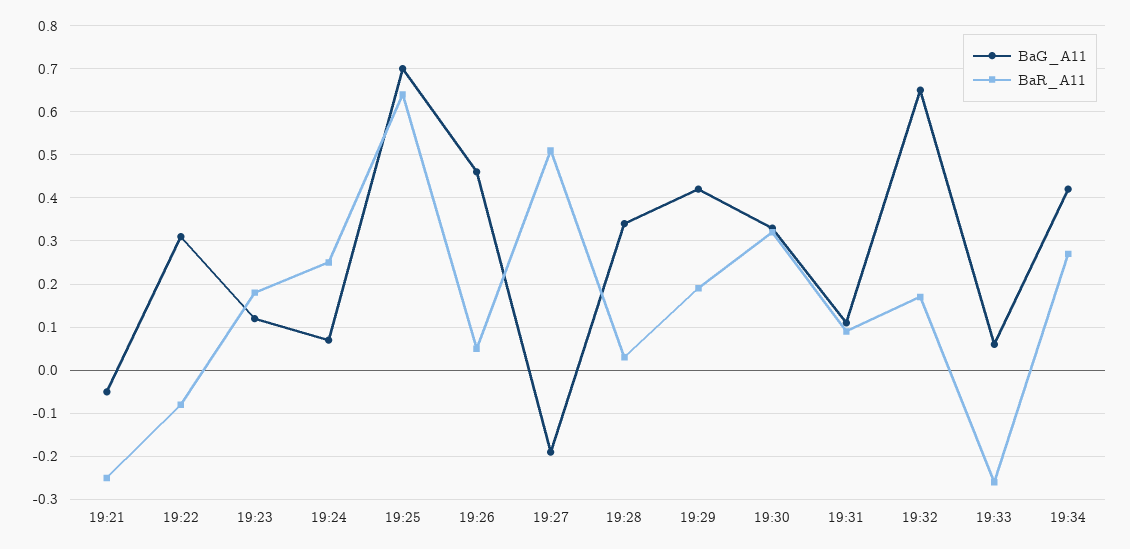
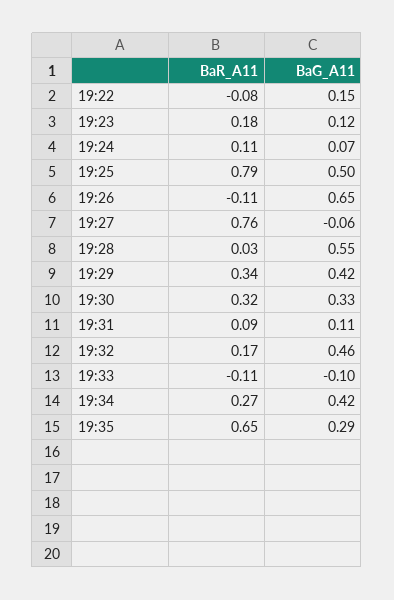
BaG_A11, 19:21: -0.05 -> none
BaR_A11, 19:21: -0.25 -> none
BaG_A11, 19:22: 0.3 -> 0.15
BaR_A11, 19:24: 0.25 -> 0.11
BaG_A11, 19:25: 0.7 -> 0.5
BaR_A11, 19:25: 0.65 -> 0.79
BaG_A11, 19:26: 0.45 -> 0.65
BaR_A11, 19:26: 0.05 -> -0.11
BaG_A11, 19:27: -0.2 -> -0.06
BaR_A11, 19:27: 0.5 -> 0.76
BaG_A11, 19:28: 0.35 -> 0.55
BaR_A11, 19:29: 0.2 -> 0.34
BaG_A11, 19:32: 0.65 -> 0.46
BaG_A11, 19:33: 0.05 -> -0.1
BaR_A11, 19:33: -0.25 -> -0.11
BaR_A11, 19:35: none -> 0.65
BaG_A11, 19:35: none -> 0.29

